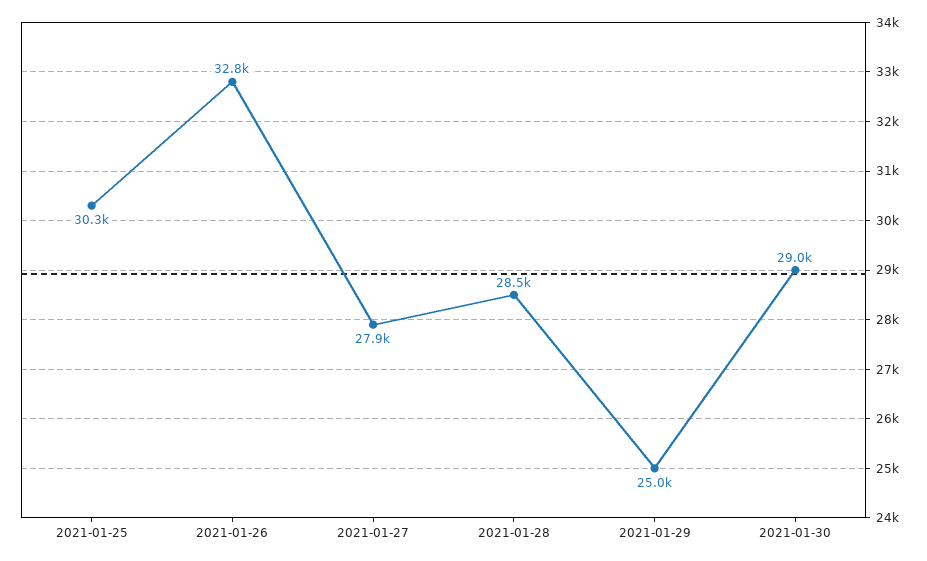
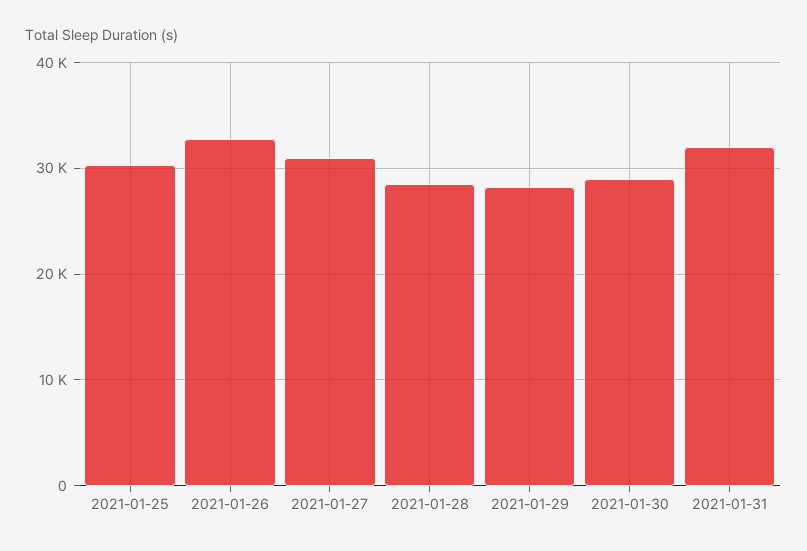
2021-01-27: 27900 -> 31000
2021-01-29: 25000 -> 28000
2021-01-31: none -> 32000

